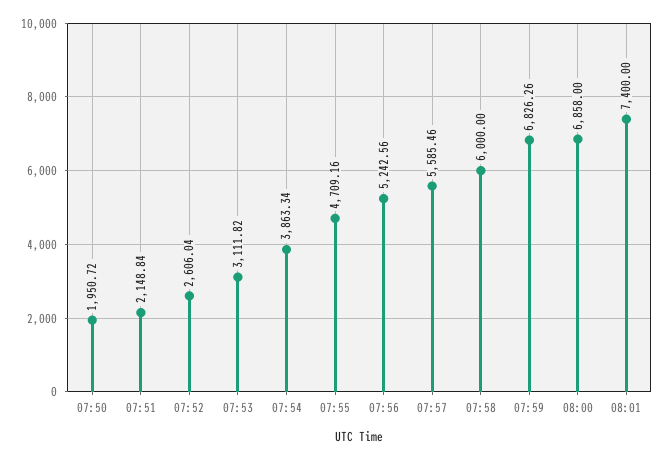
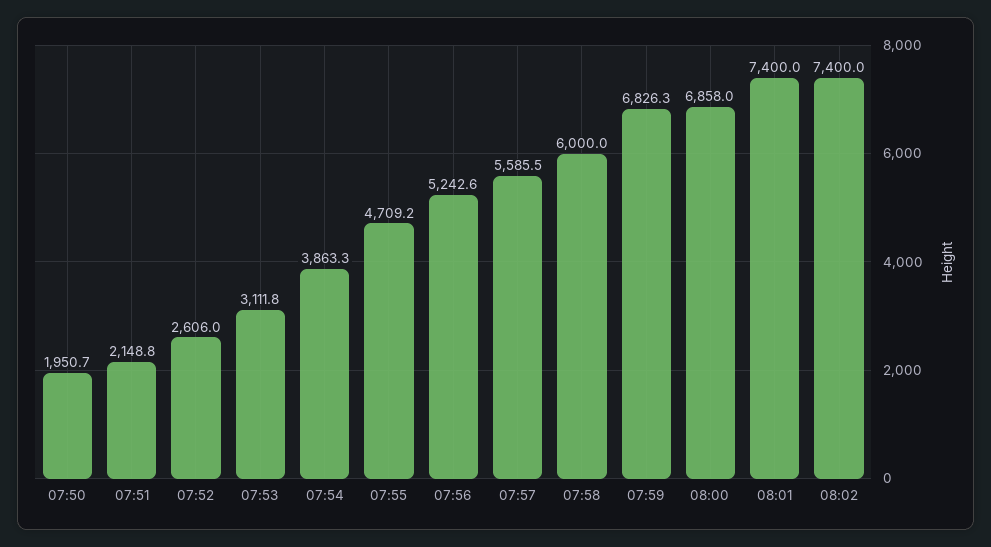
08:02: none -> 7400

